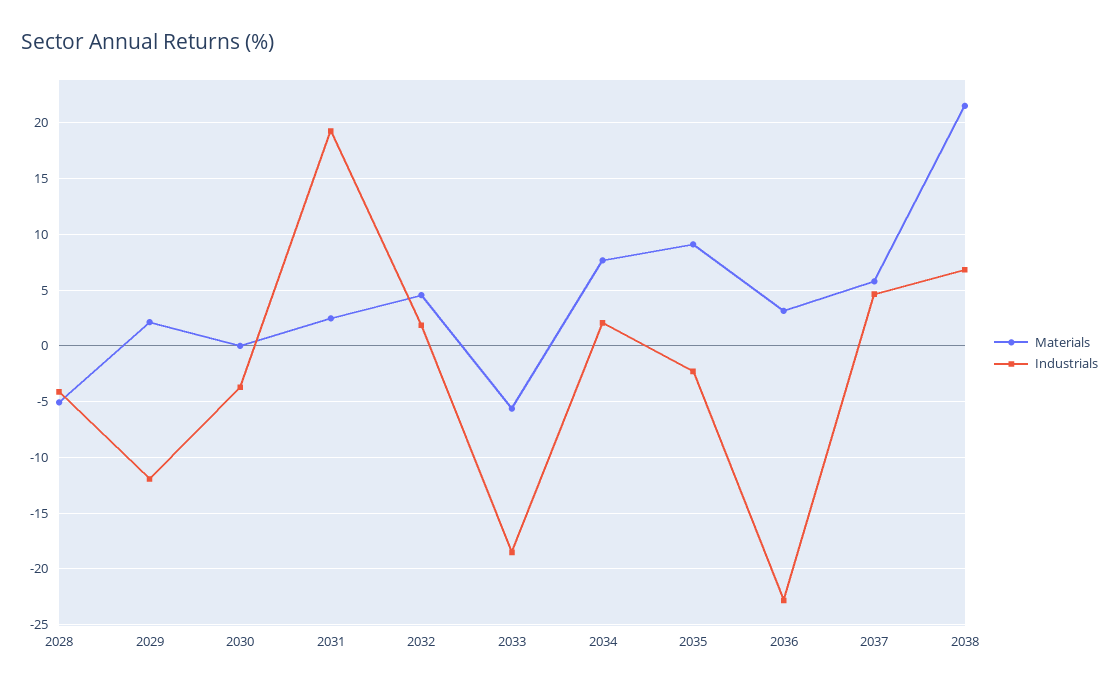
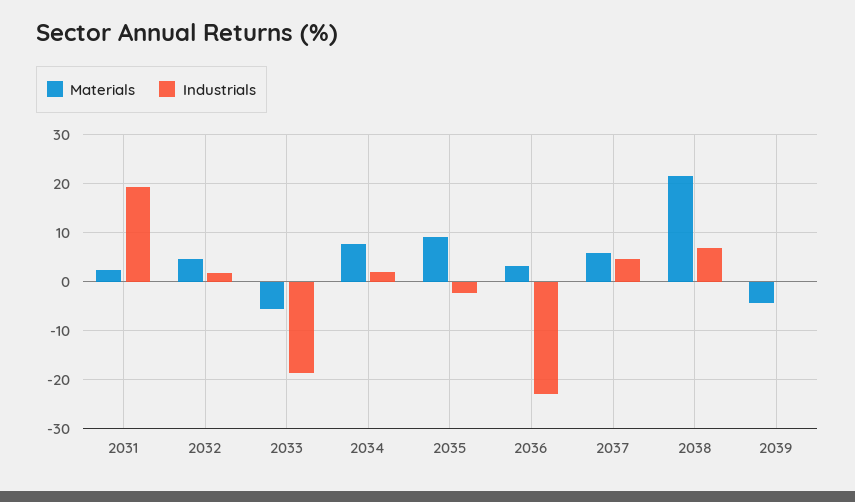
Materials, 2028: -5 -> none
Industrials, 2028: -4 -> none
Materials, 2029: 2 -> none
Industrials, 2029: -12 -> none
Materials, 2030: 0 -> none
Industrials, 2030: -4 -> none
Materials, 2039: none -> -4
Industrials, 2039: none -> 0

